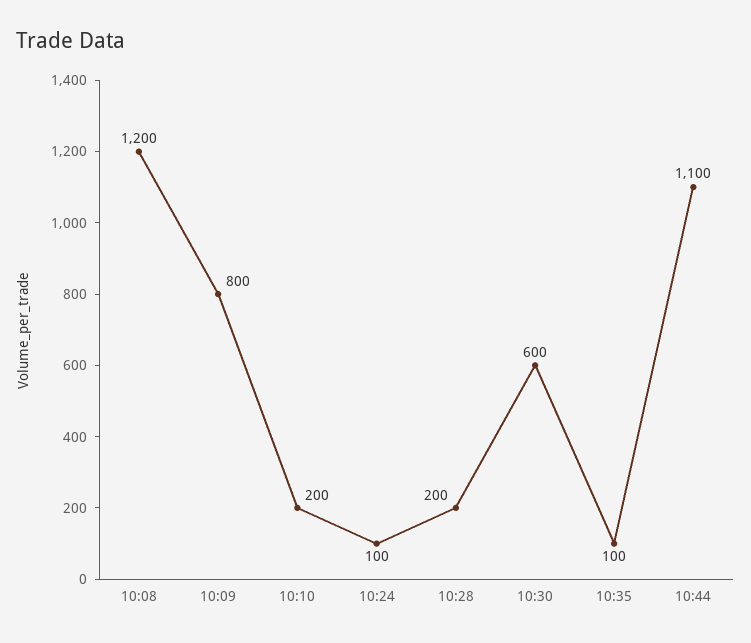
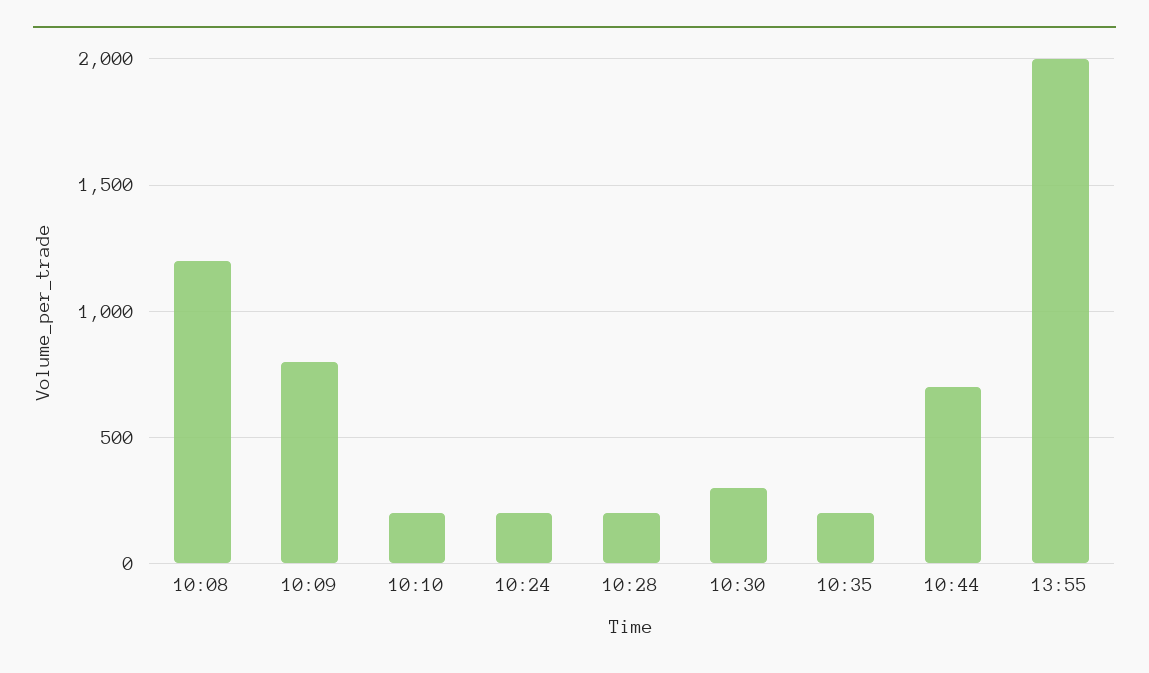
10:24: 100 -> 200
10:30: 600 -> 300
10:35: 100 -> 200
10:44: 1100 -> 700
13:55: none -> 2000

